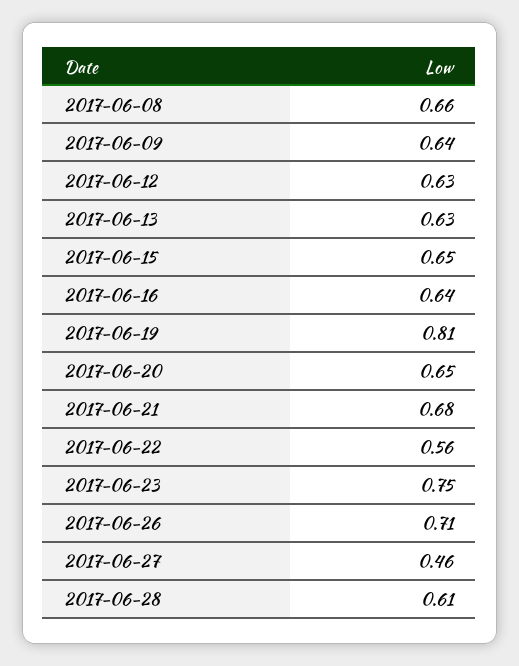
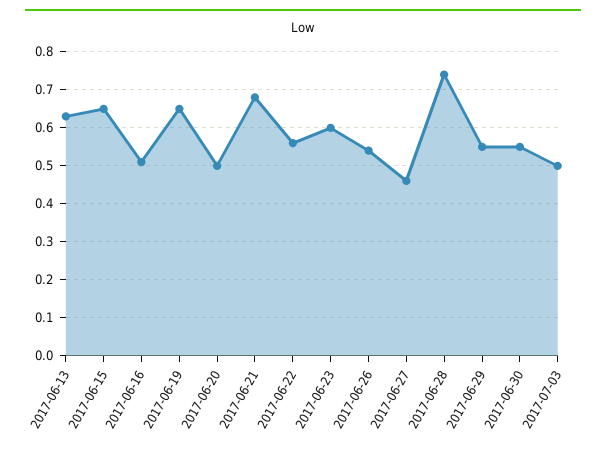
2017-06-08: 0.66 -> none
2017-06-09: 0.64 -> none
2017-06-12: 0.63 -> none
2017-06-16: 0.64 -> 0.5
2017-06-19: 0.81 -> 0.65
2017-06-20: 0.65 -> 0.5
2017-06-23: 0.75 -> 0.6
2017-06-26: 0.71 -> 0.55
2017-06-28: 0.61 -> 0.75
2017-06-29: none -> 0.55
2017-06-30: none -> 0.55
2017-07-03: none -> 0.5

